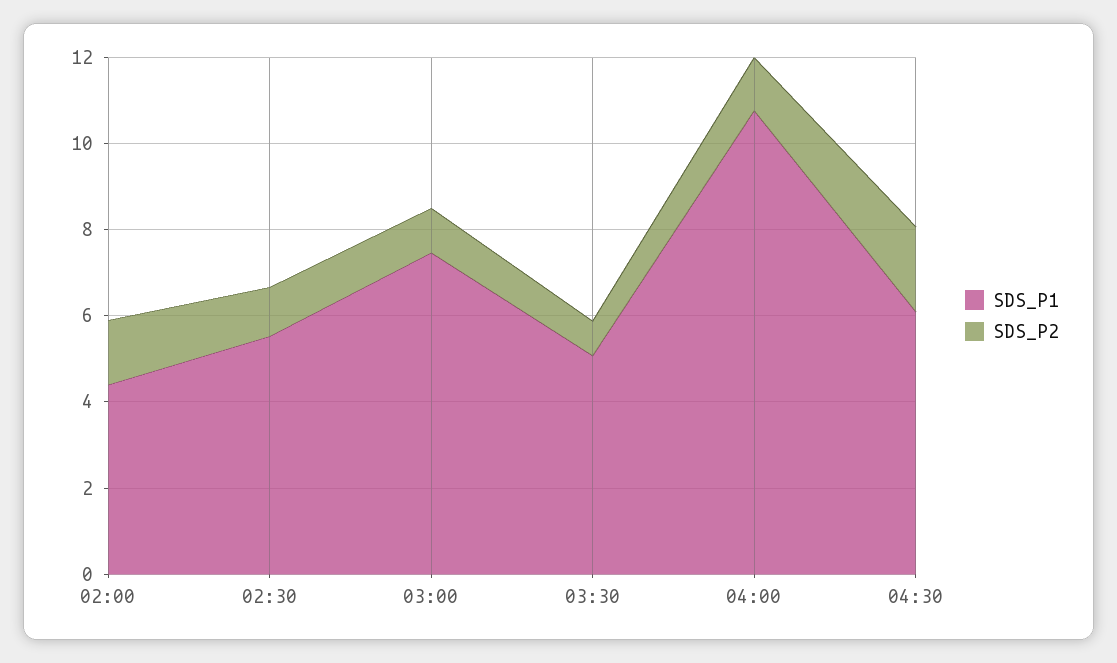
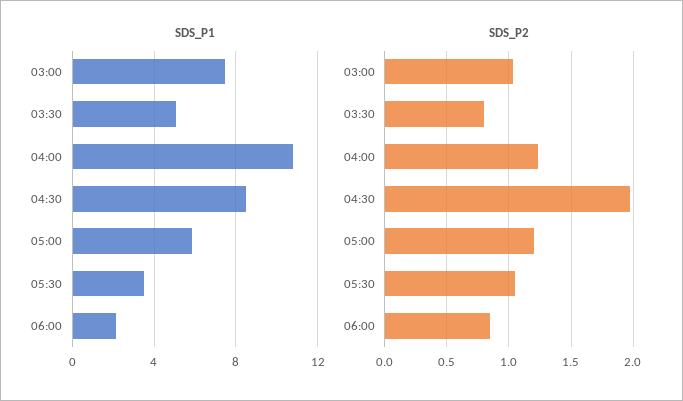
SDS_P1, 02:00: 4.5 -> none
SDS_P2, 02:00: 1.5 -> none
SDS_P1, 02:30: 5.5 -> none
SDS_P2, 02:30: 1 -> none
SDS_P1, 04:30: 6 -> 8.5
SDS_P1, 05:00: none -> 6
SDS_P1, 05:30: none -> 3.5
SDS_P1, 06:00: none -> 2
SDS_P2, 05:00: none -> 1.2
SDS_P2, 05:30: none -> 1.05
SDS_P2, 06:00: none -> 0.85

